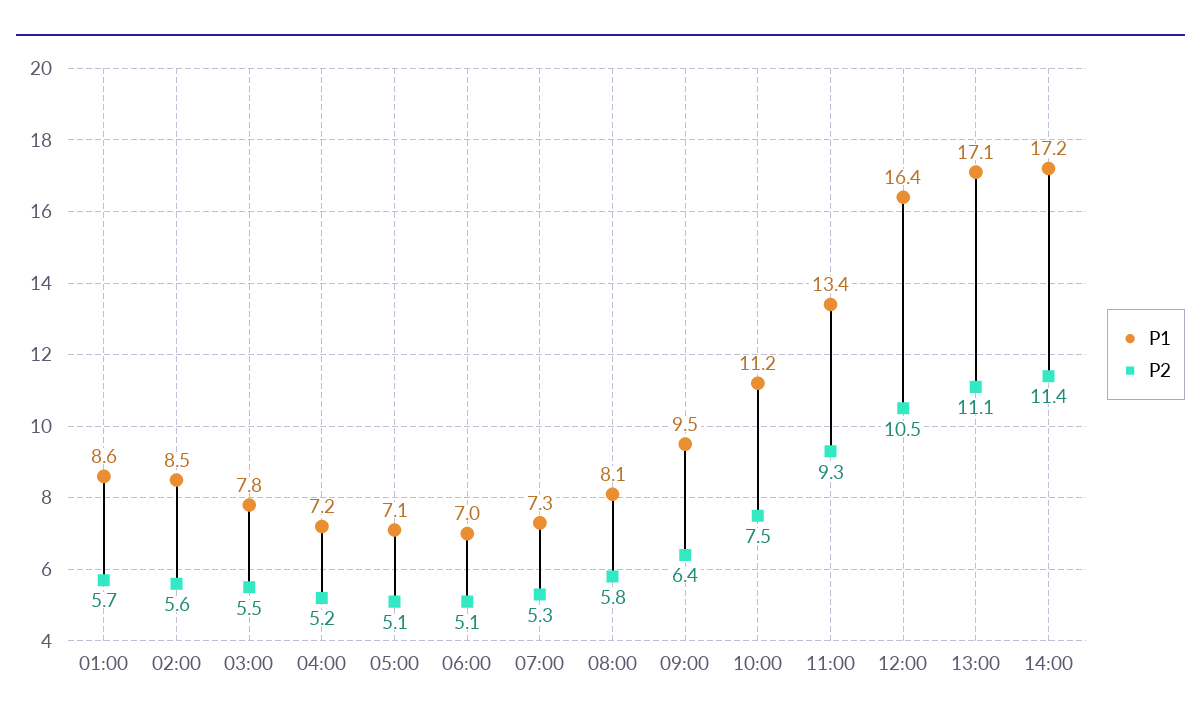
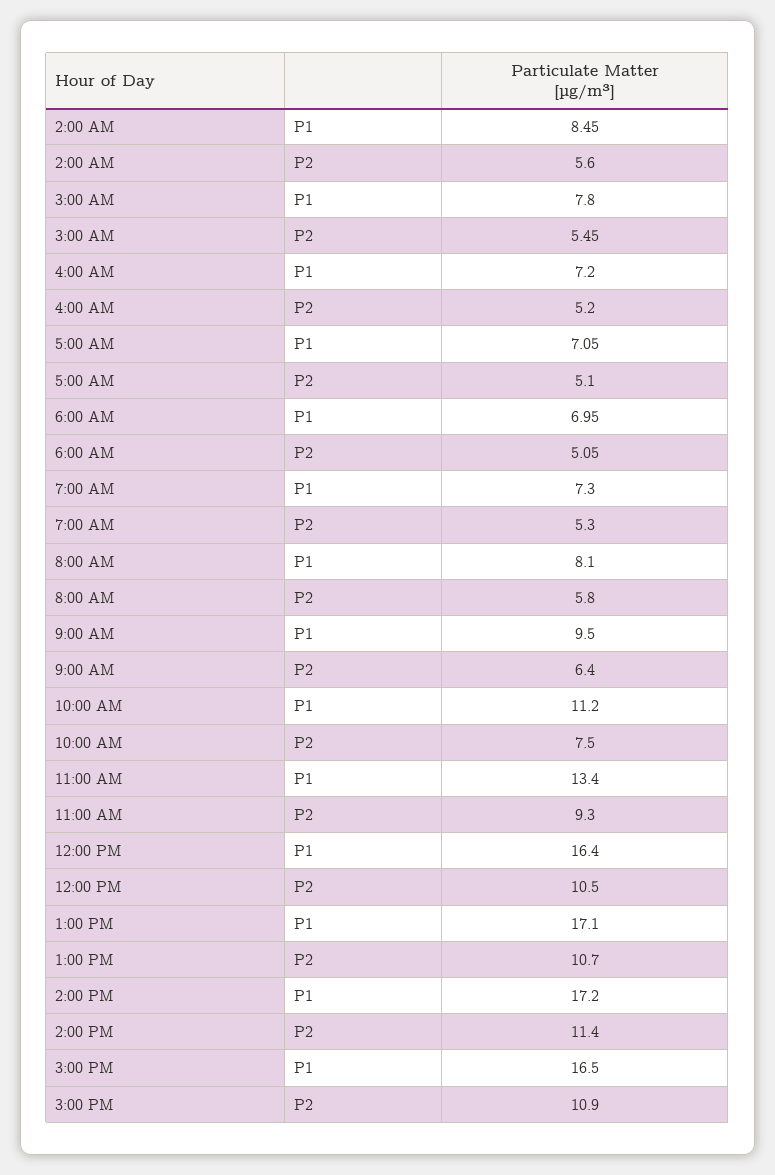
P1, 01:00: 8.6 -> none
P2, 01:00: 5.7 -> none
P2, 13:00: 11.1 -> 10.7
P1, 3:00 PM: none -> 16.5
P2, 3:00 PM: none -> 10.9

